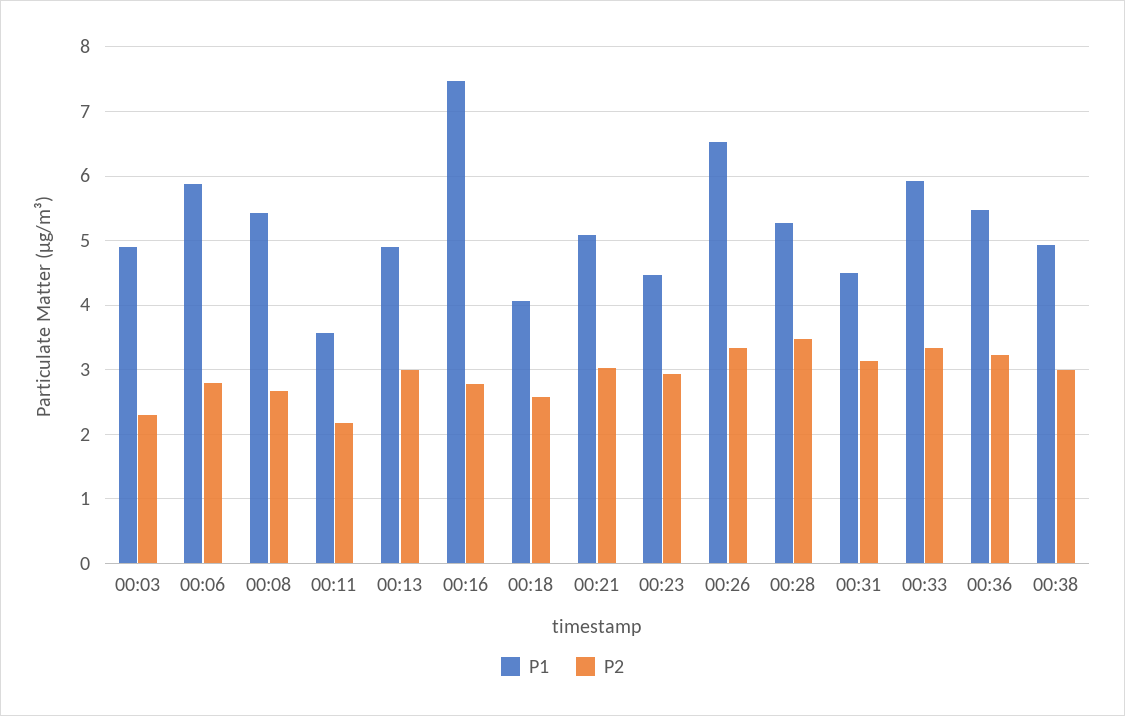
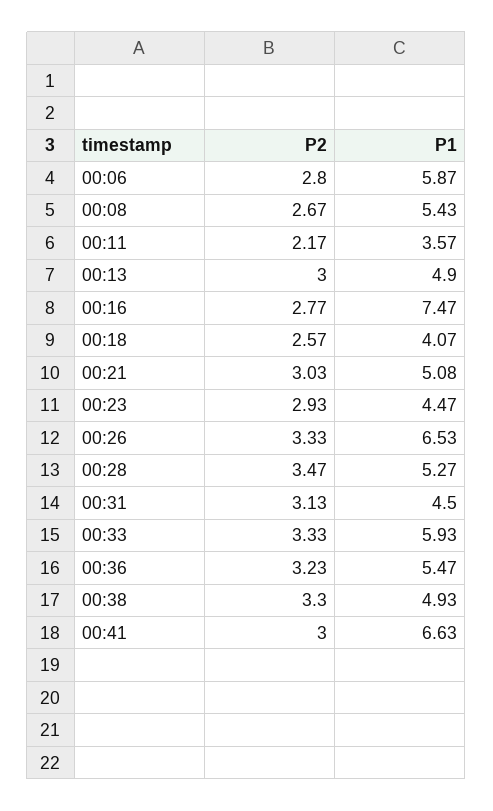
P1, 00:03: 4.9 -> none
P2, 00:03: 2.3 -> none
P2, 00:38: 3 -> 3.3
P2, 00:41: none -> 3
P1, 00:41: none -> 6.63

